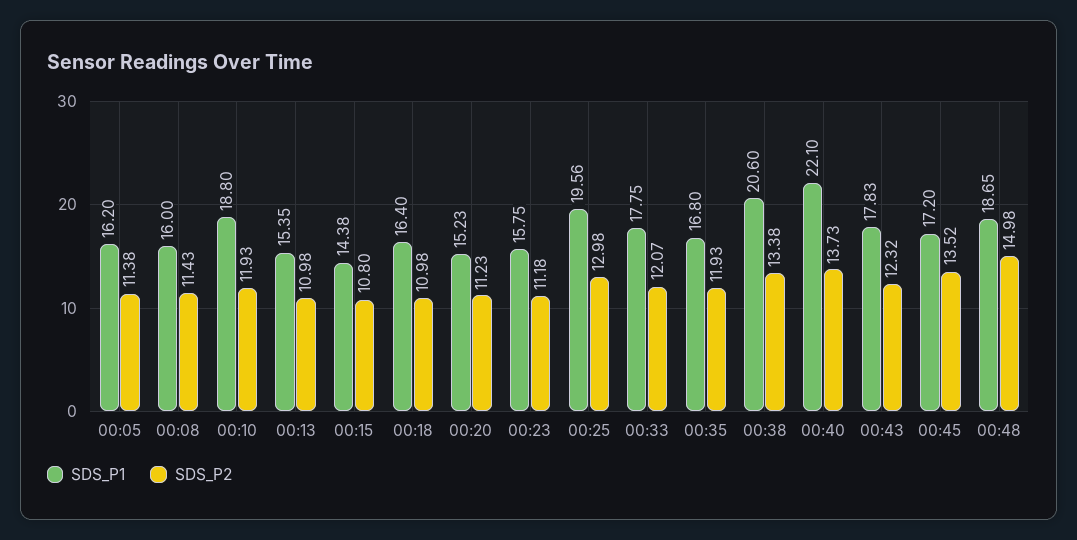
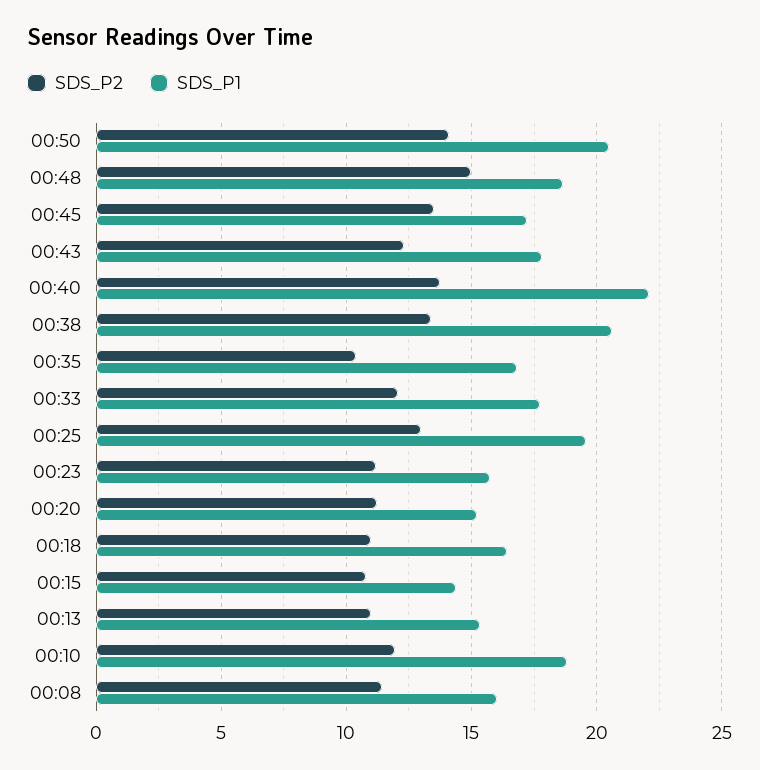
SDS_P1, 00:05: 16.2 -> none
SDS_P2, 00:05: 11.38 -> none
SDS_P2, 00:35: 11.93 -> 10.5
SDS_P2, 00:50: none -> 14
SDS_P1, 00:50: none -> 20.5

